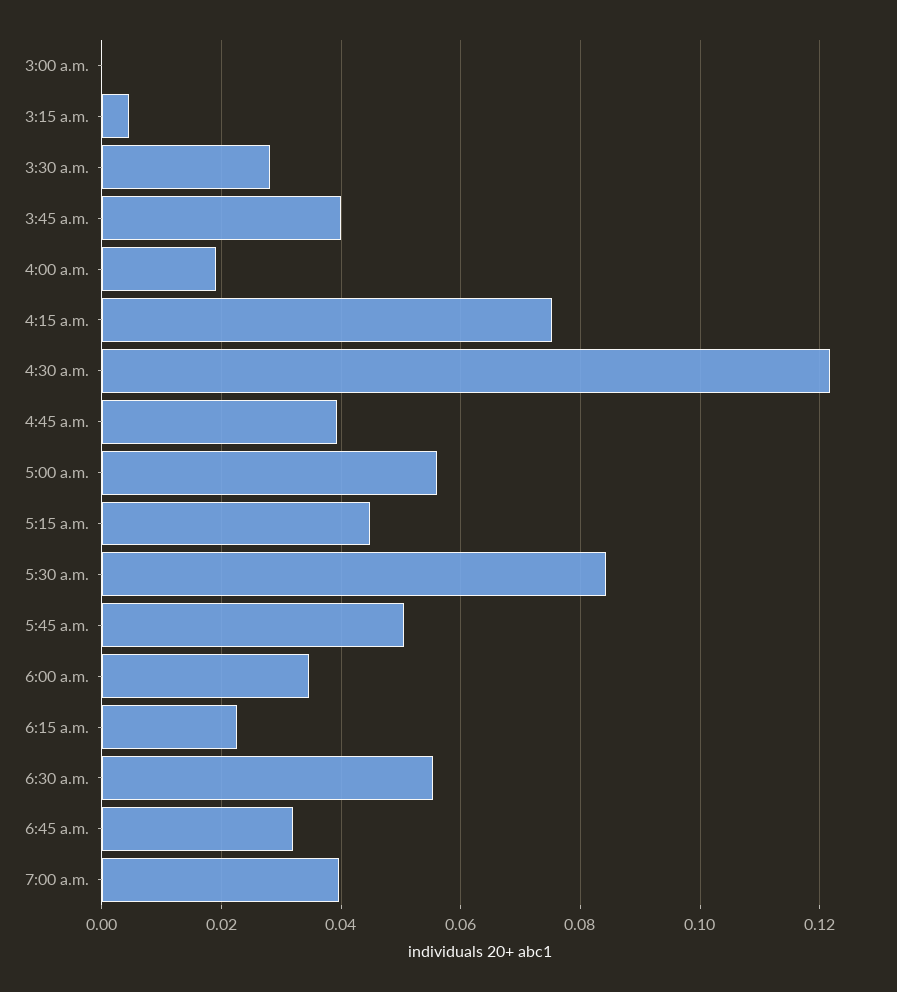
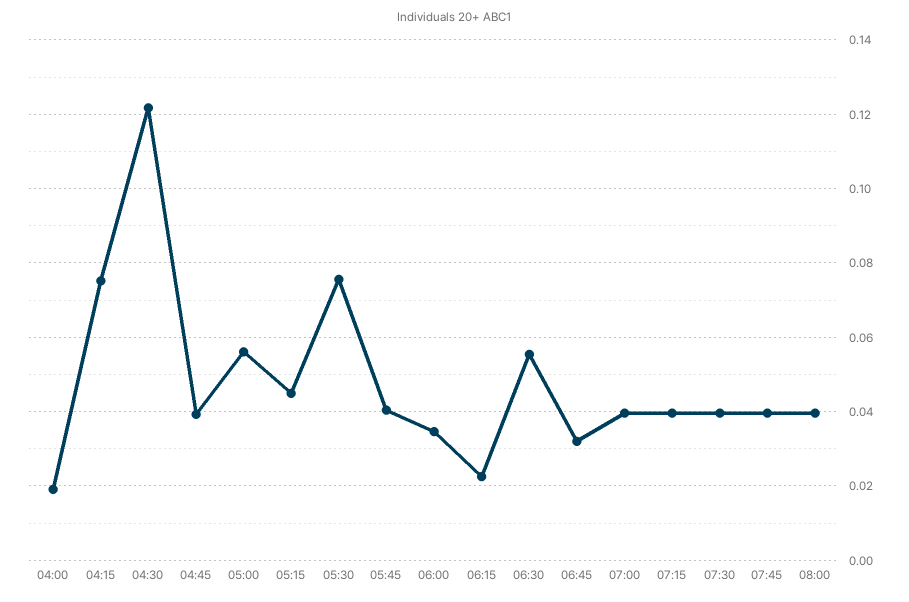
3:00 a.m.: 0 -> none
3:15 a.m.: 0.004 -> none
3:30 a.m.: 0.028 -> none
3:45 a.m.: 0.04 -> none
5:30 a.m.: 0.084 -> 0.076
5:45 a.m.: 0.05 -> 0.04
07:15: none -> 0.04
07:30: none -> 0.04
07:45: none -> 0.04
08:00: none -> 0.04

